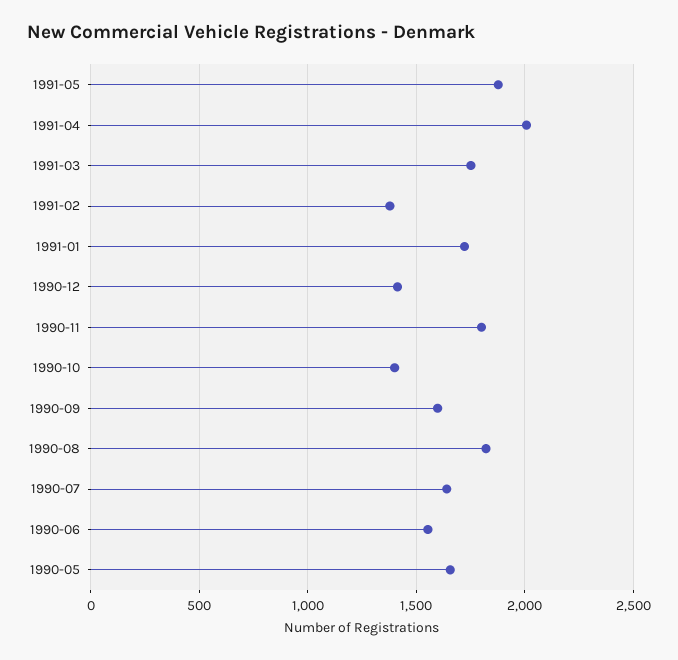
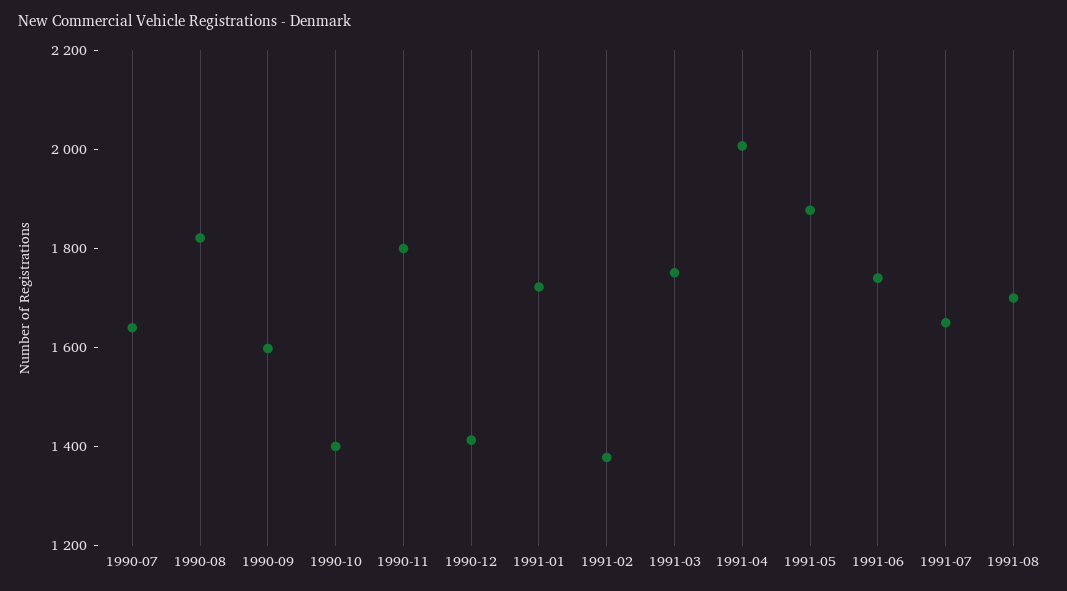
1990-06: 1550 -> none
1990-05: 1650 -> none
1991-06: none -> 1750
1991-07: none -> 1650
1991-08: none -> 1700

